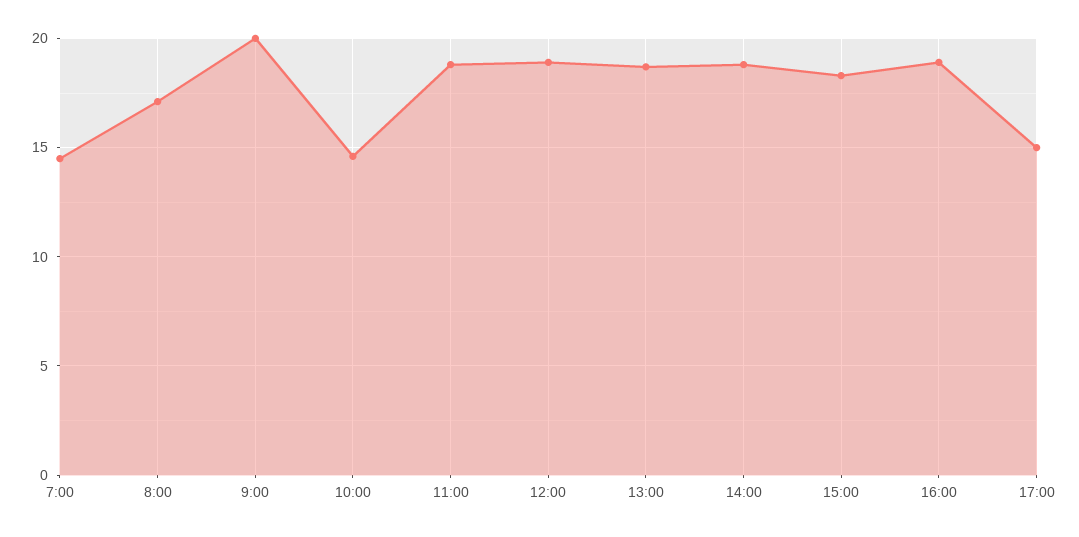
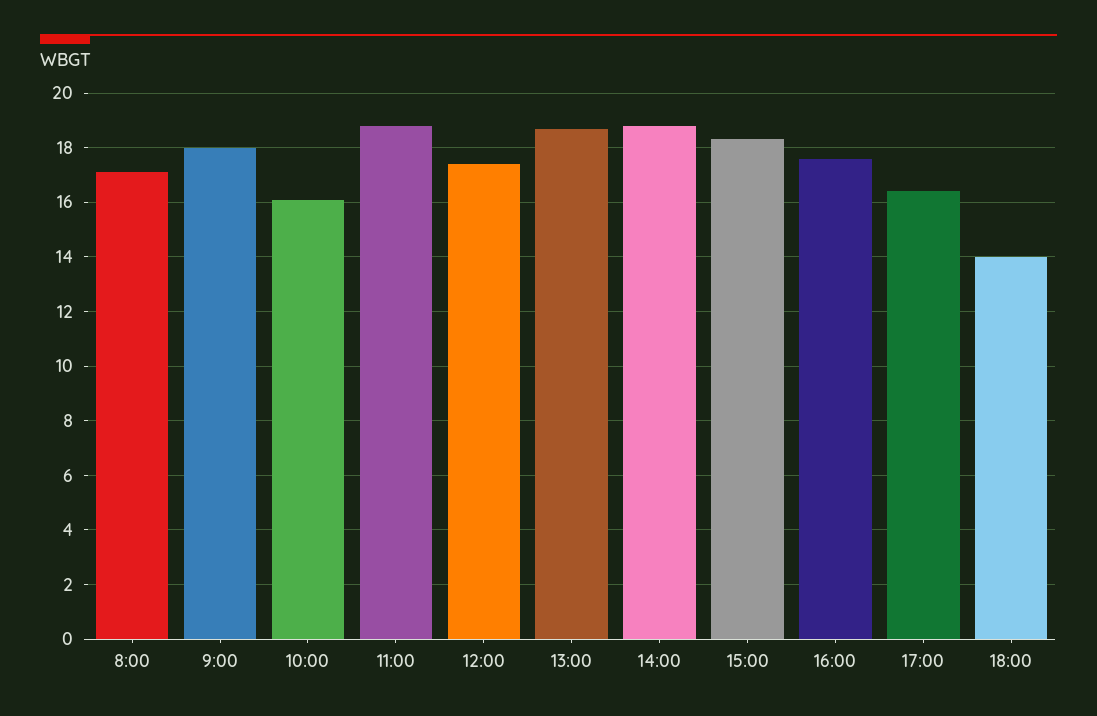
7:00: 14.5 -> none
9:00: 20 -> 18
10:00: 14.5 -> 16
12:00: 19 -> 17.5
16:00: 19 -> 17.5
17:00: 15 -> 16.5
18:00: none -> 14

